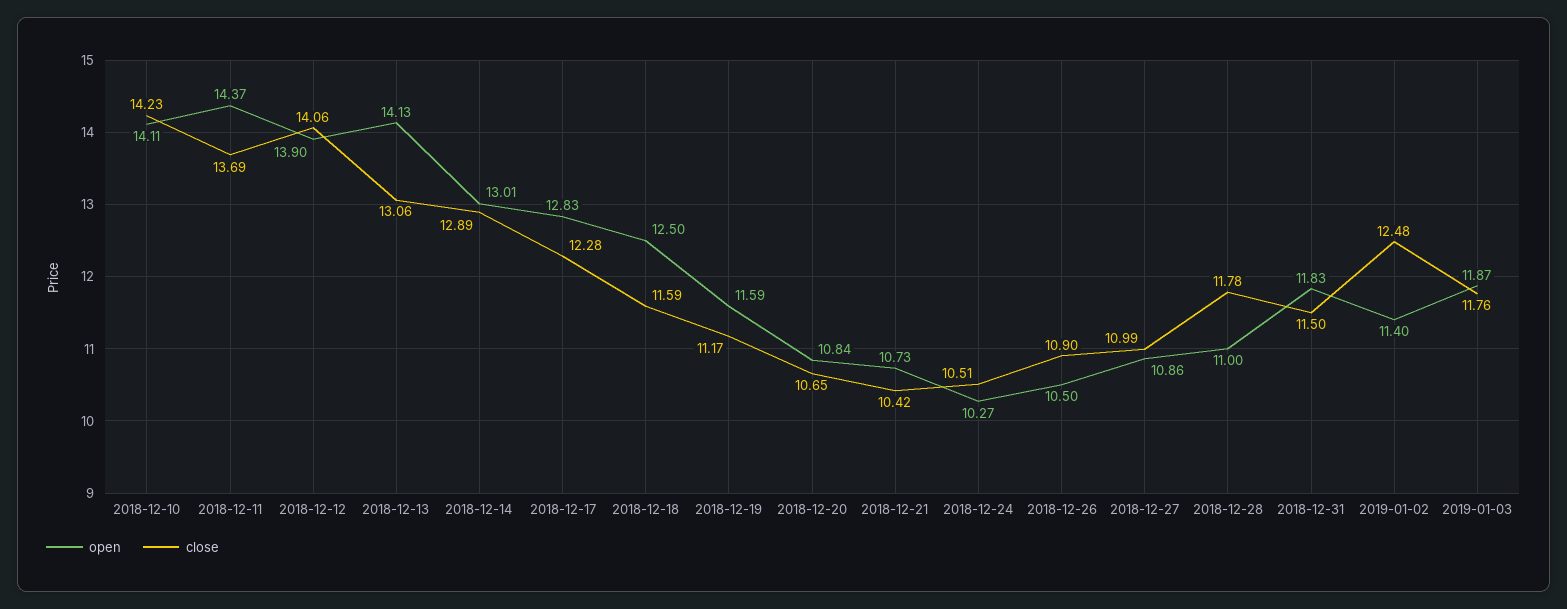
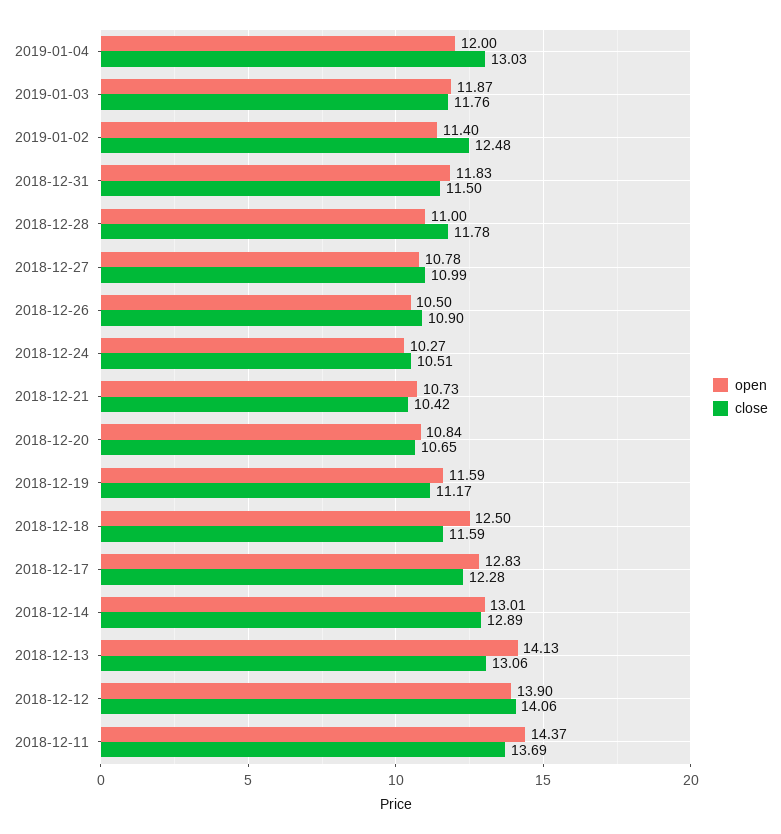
open, 2018-12-10: 14.11 -> none
close, 2018-12-10: 14.23 -> none
open, 2018-12-27: 10.86 -> 10.78
open, 2019-01-04: none -> 12
close, 2019-01-04: none -> 13.03

